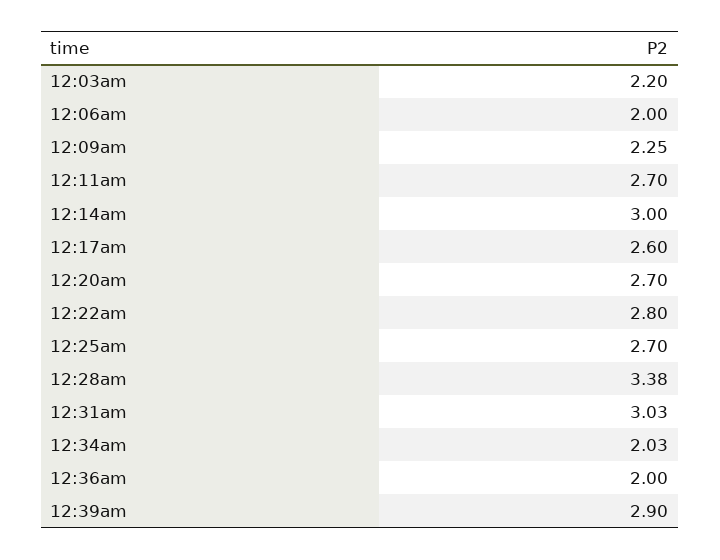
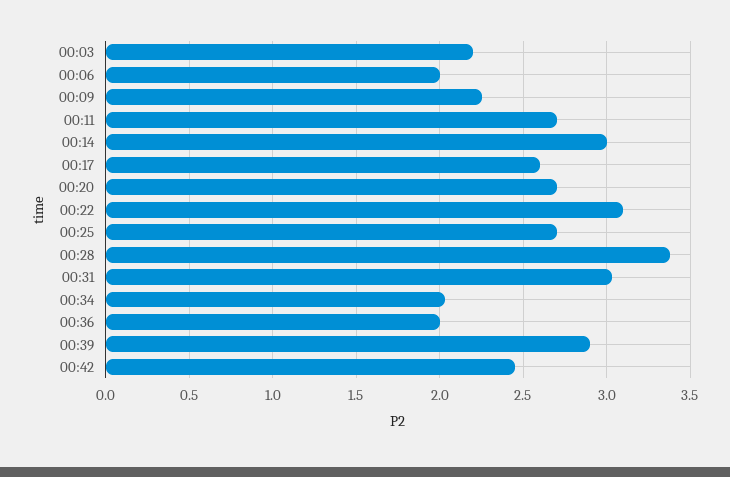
12:22am: 2.8 -> 3.1
00:42: none -> 2.45

